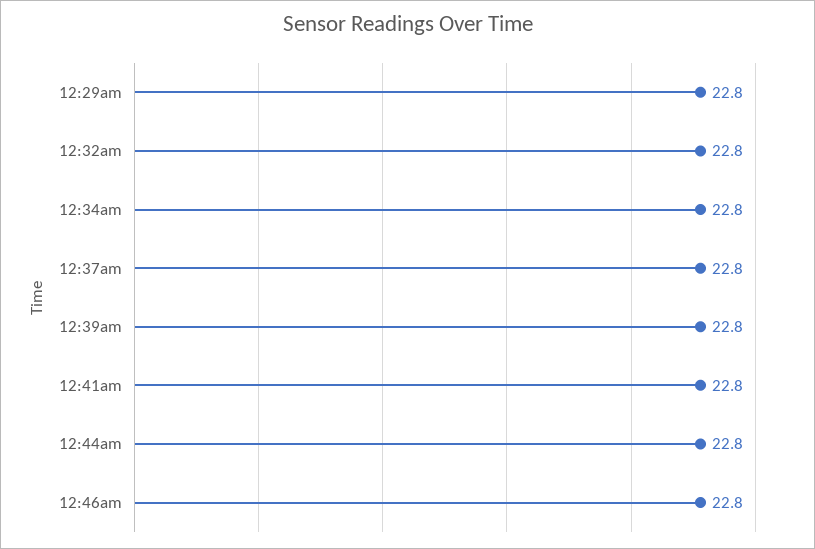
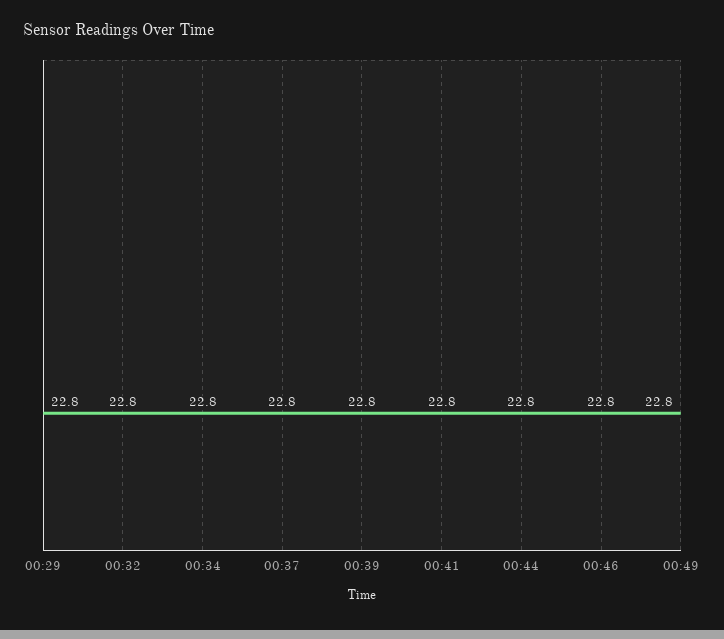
00:49: none -> 22.8

